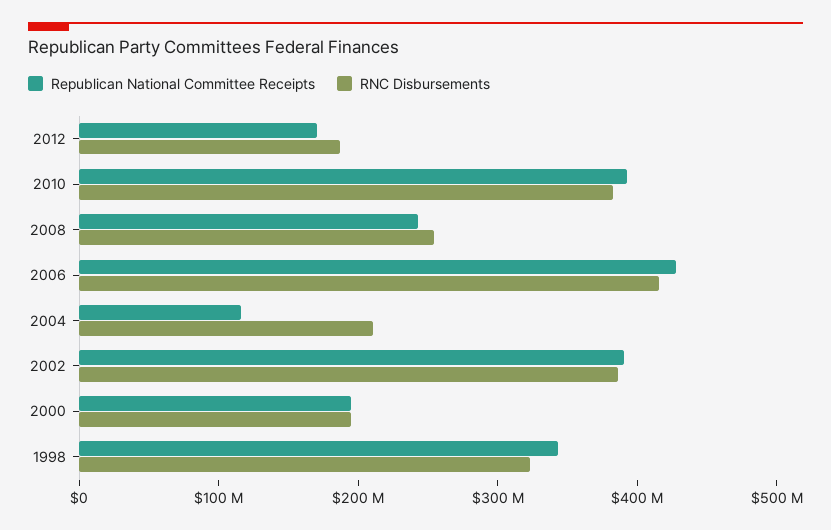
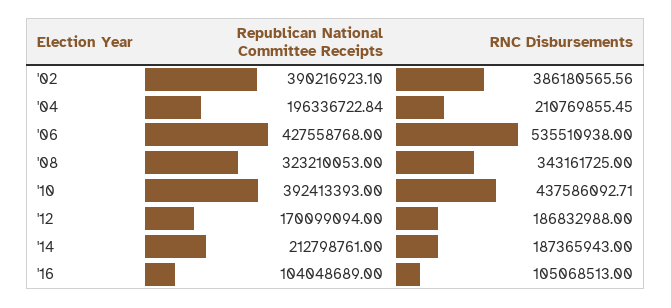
RNC Disbursements, 2010: 380000000 -> 437586092.71
Republican National Committee Receipts, 2008: 240000000 -> 323210053
RNC Disbursements, 2008: 260000000 -> 343161725
RNC Disbursements, 2006: 420000000 -> 535510938
Republican National Committee Receipts, 2004: 120000000 -> 196336722.84
Republican National Committee Receipts, 2000: 200000000 -> none
RNC Disbursements, 2000: 200000000 -> none
Republican National Committee Receipts, 1998: 340000000 -> none
RNC Disbursements, 1998: 320000000 -> none
Republican National Committee Receipts, '14: none -> 212798761
RNC Disbursements, '14: none -> 187365943
Republican National Committee Receipts, '16: none -> 104048689
RNC Disbursements, '16: none -> 105068513

